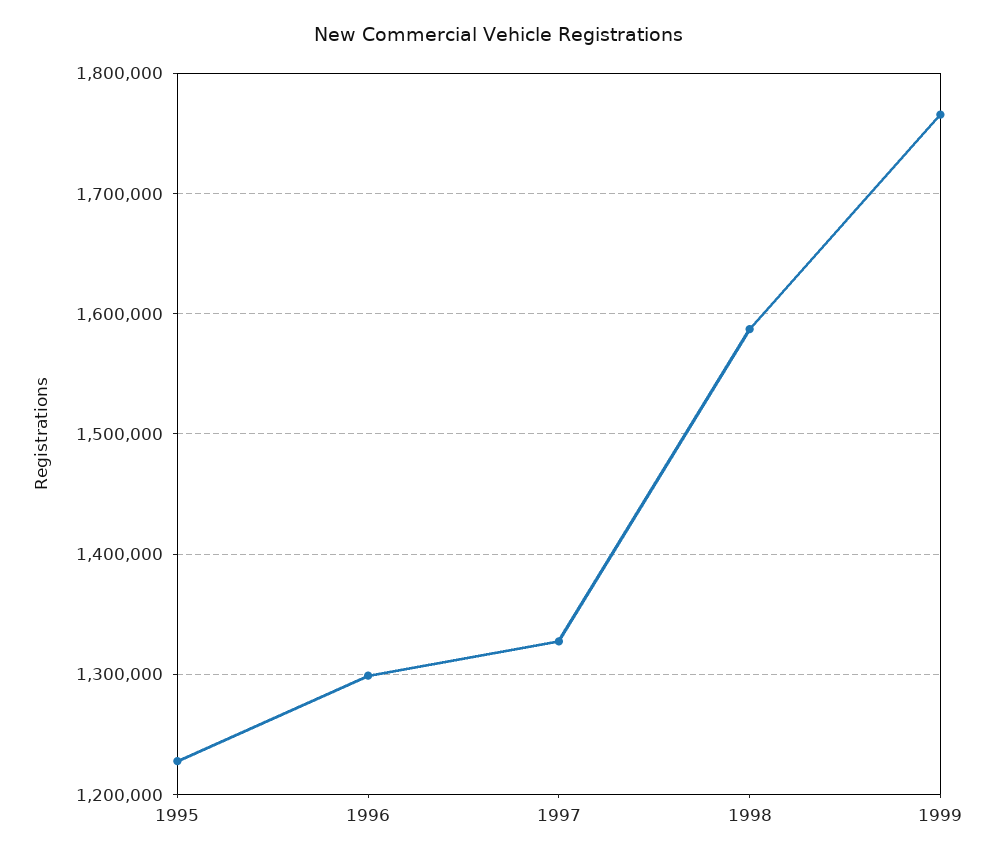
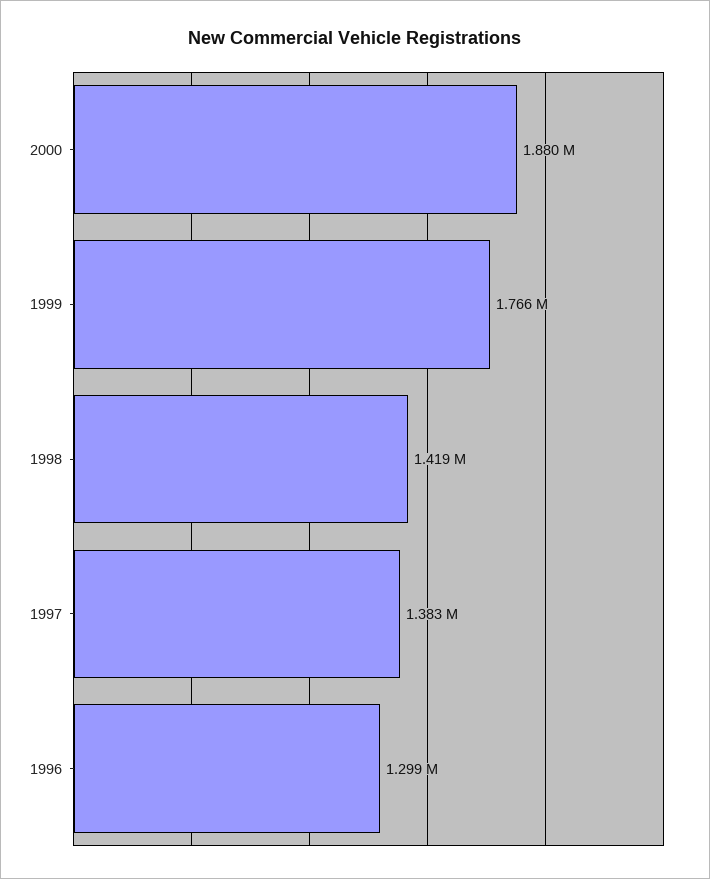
1995: 1230000 -> none
1997: 1330000 -> 1383000
1998: 1590000 -> 1419000
2000: none -> 1880000

